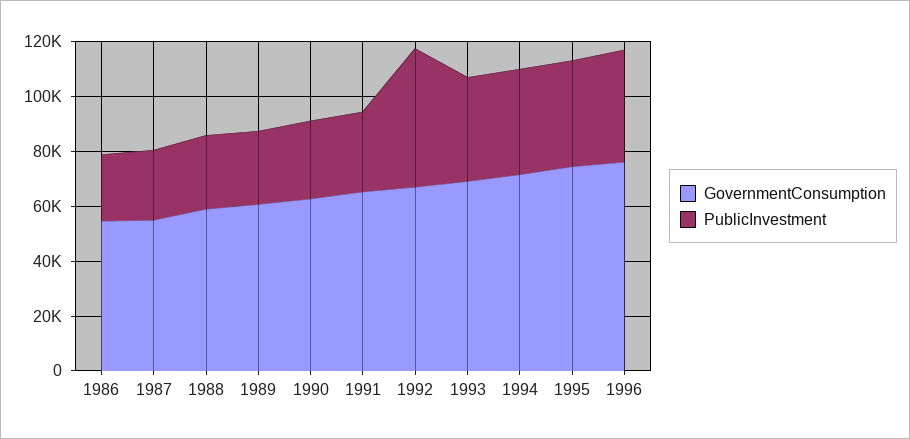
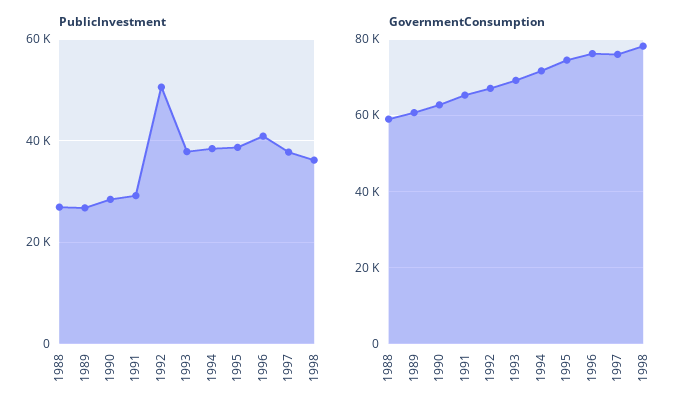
GovernmentConsumption, 1986: 55000 -> none
PublicInvestment, 1986: 25000 -> none
GovernmentConsumption, 1987: 55000 -> none
PublicInvestment, 1987: 25000 -> none
PublicInvestment, 1997: none -> 38000
PublicInvestment, 1998: none -> 36000
GovernmentConsumption, 1997: none -> 76000
GovernmentConsumption, 1998: none -> 78000

